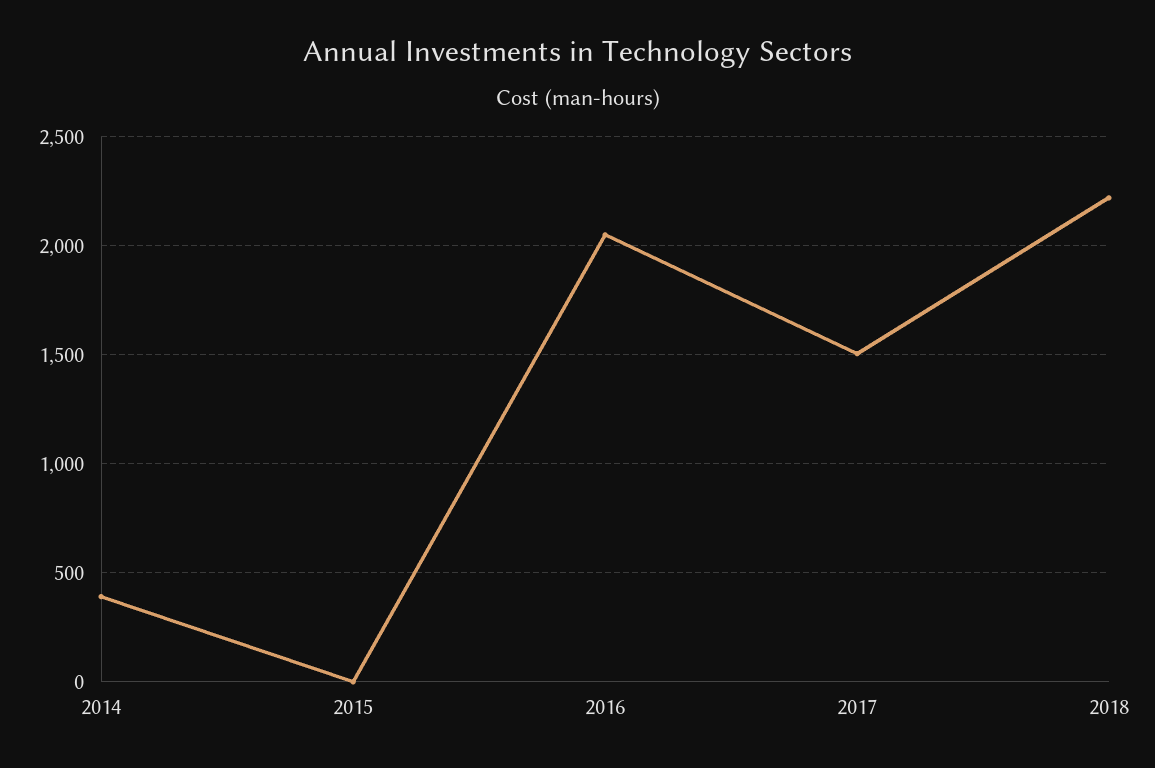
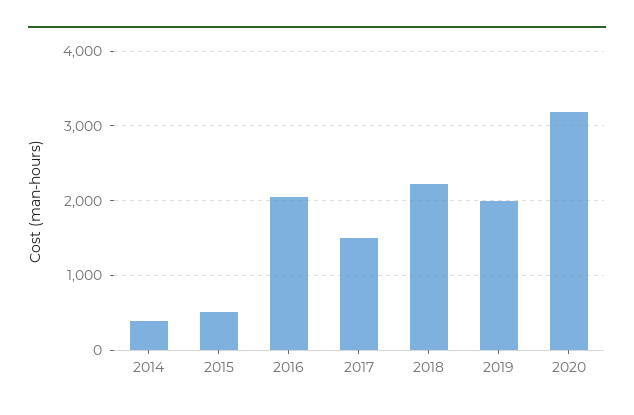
2015: 0 -> 500
2019: none -> 2000
2020: none -> 3200

